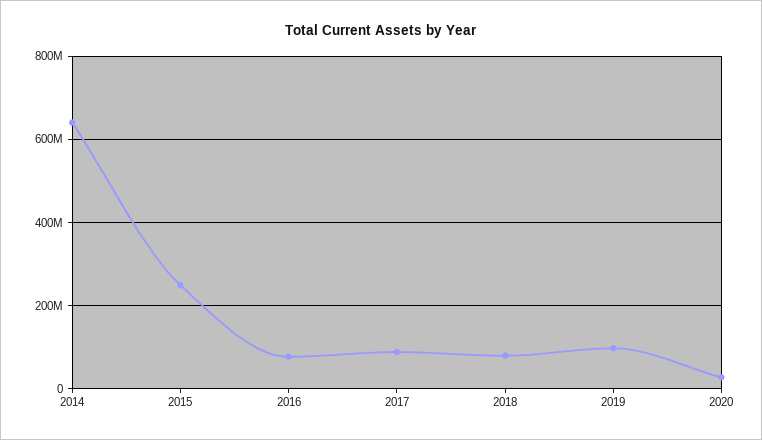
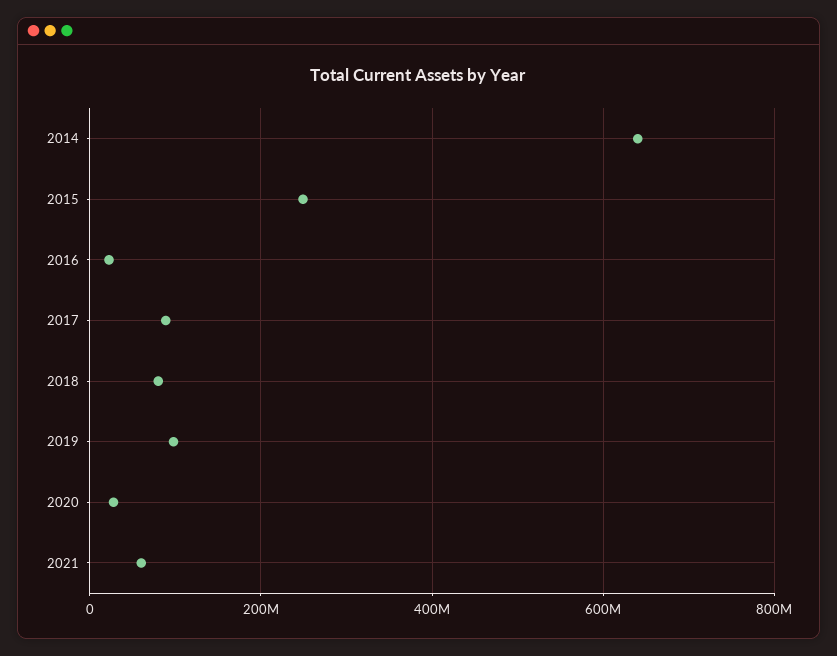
2016: 80000000 -> 20000000
2021: none -> 60000000

